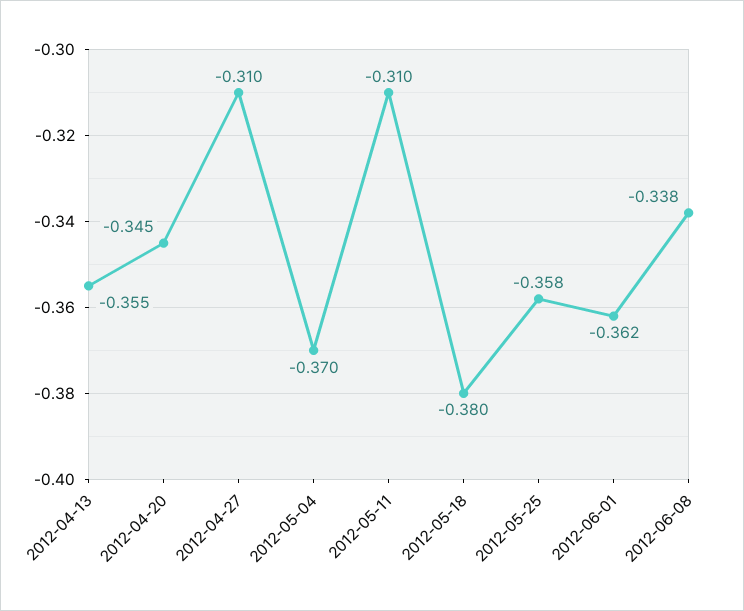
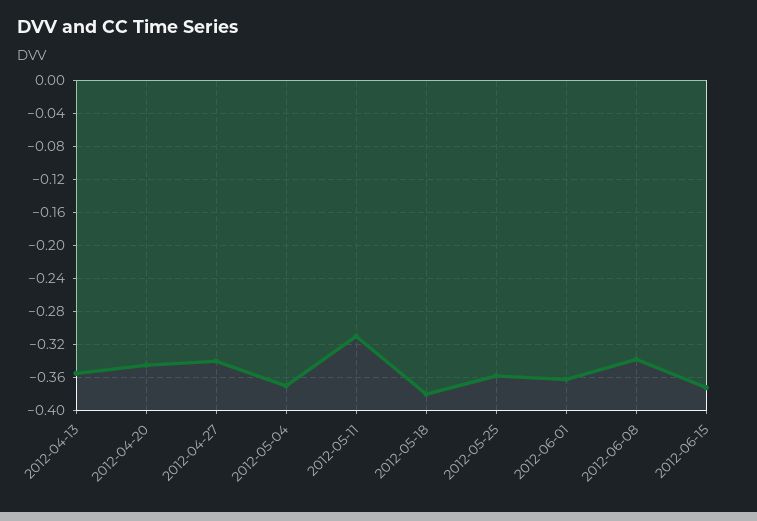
2012-04-27: -0.31 -> -0.34
2012-06-15: none -> -0.37

